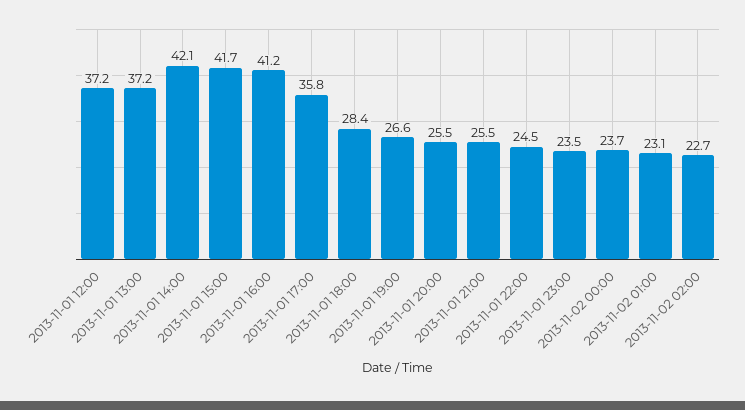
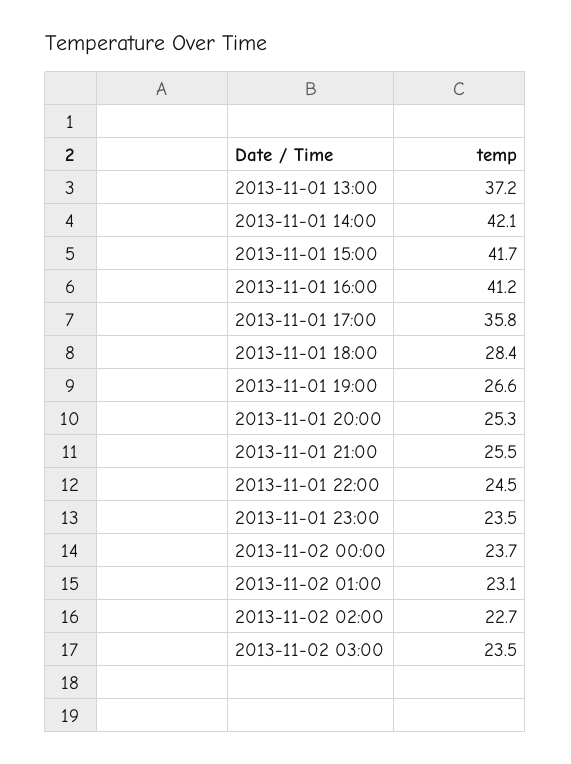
2013-11-01 12:00: 37.2 -> none
2013-11-01 20:00: 25.5 -> 25.3
2013-11-02 03:00: none -> 23.5

